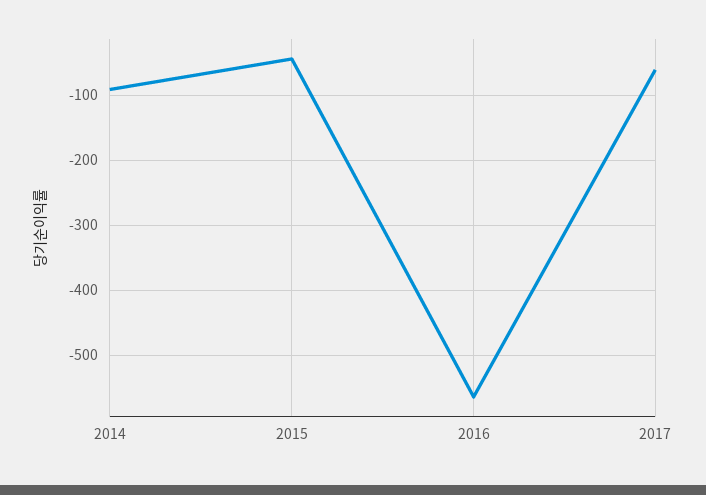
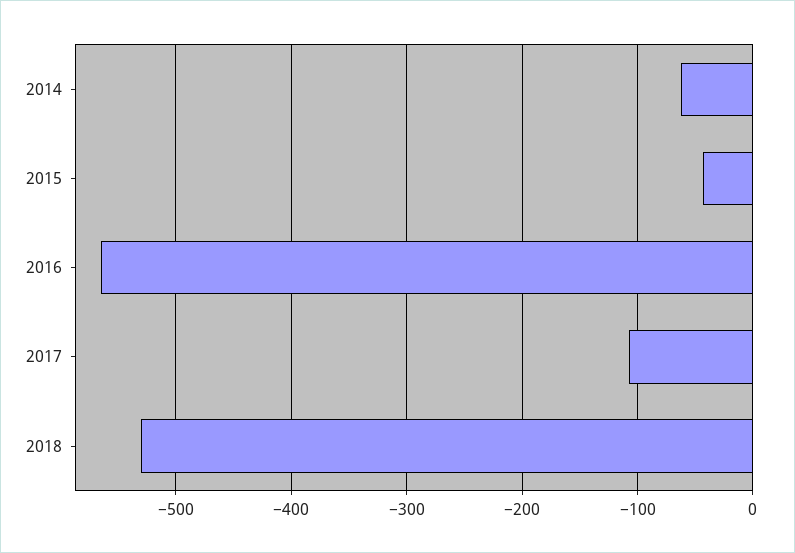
2014: -90 -> -60
2017: -60 -> -110
2018: none -> -530

